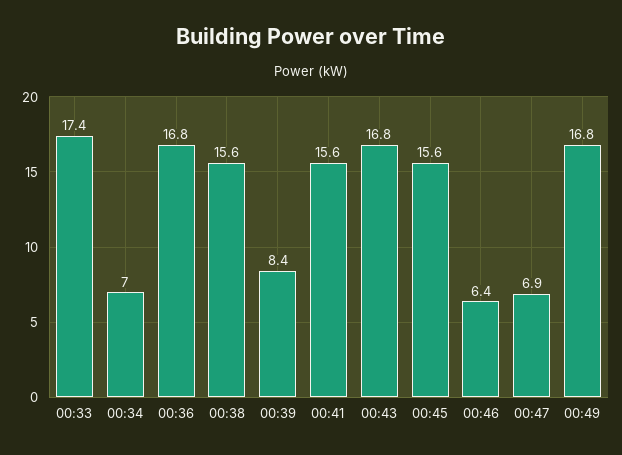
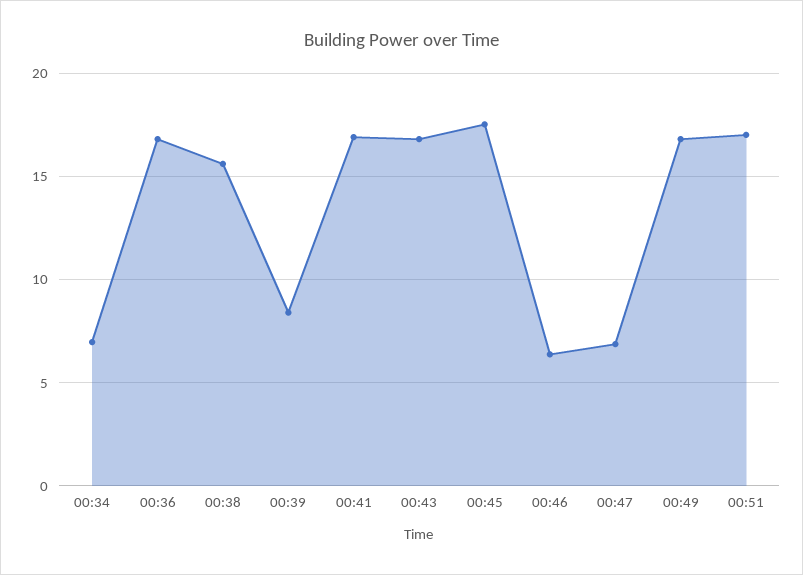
00:33: 17.4 -> none
00:41: 15.6 -> 17
00:45: 15.6 -> 17.5
00:51: none -> 17

